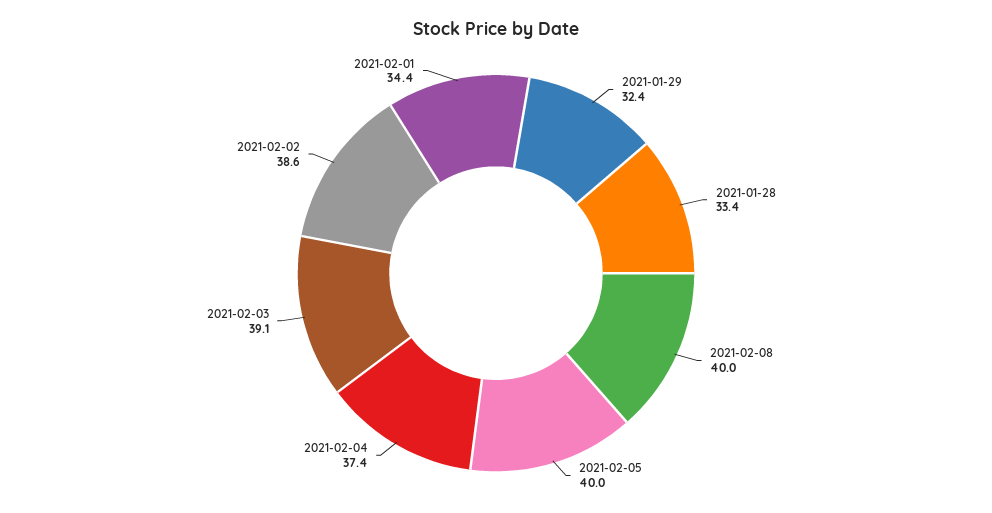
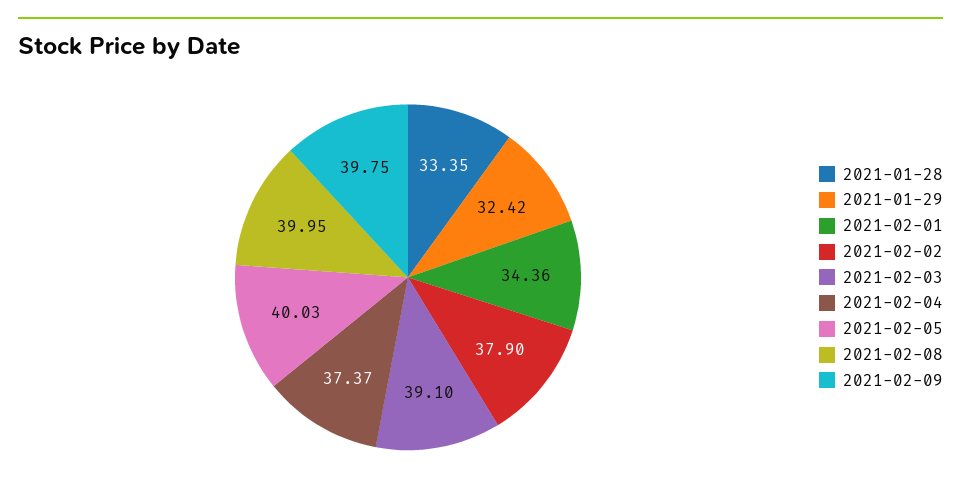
2021-02-02: 38.6 -> 37.9
2021-02-09: none -> 39.75

